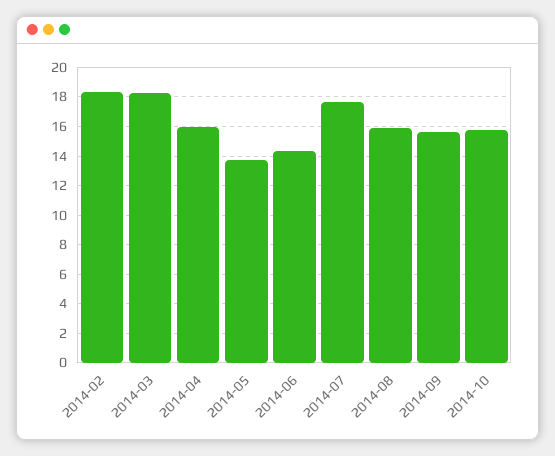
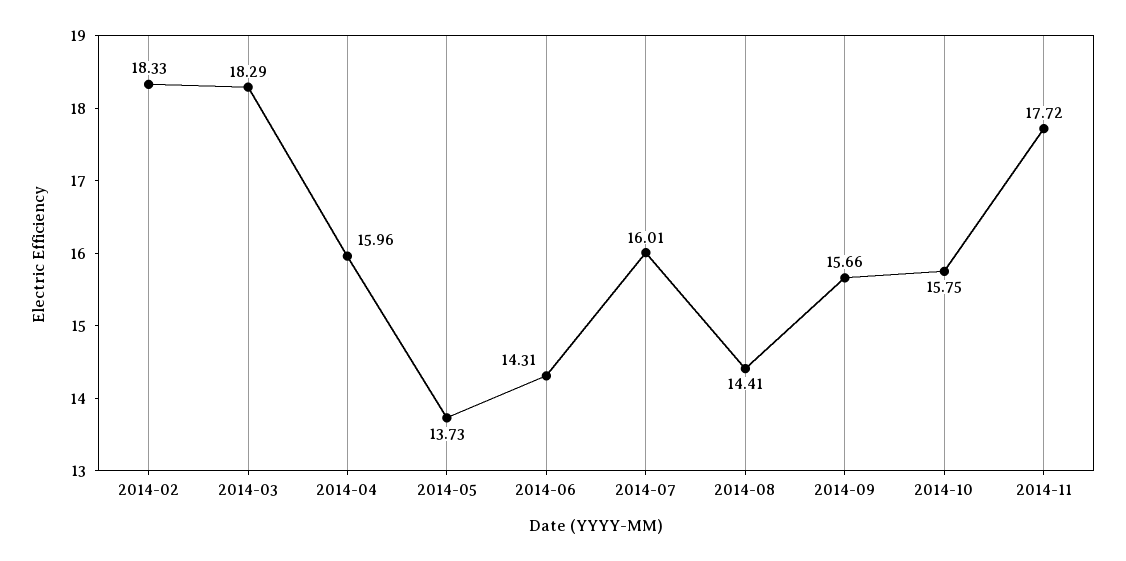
2014-07: 17.5 -> 16.01
2014-08: 16 -> 14.41
2014-11: none -> 17.72

